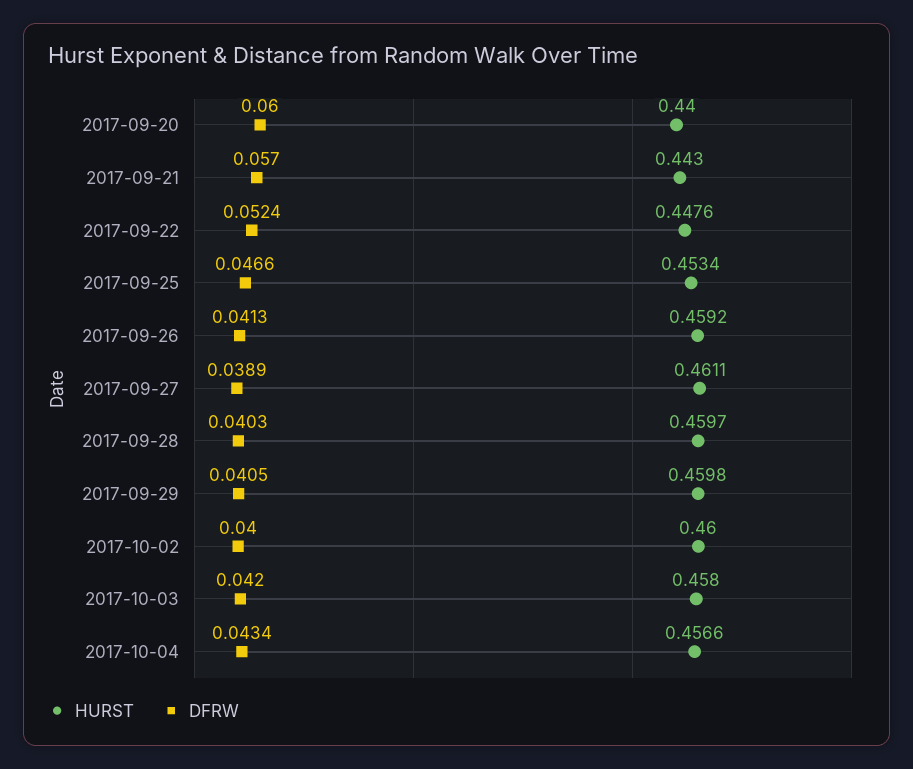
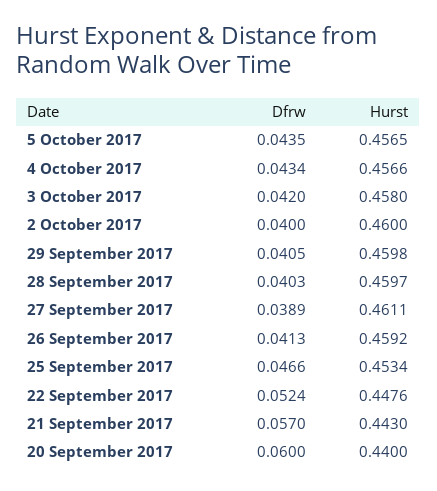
DFRW, 5 October 2017: none -> 0.0435
HURST, 5 October 2017: none -> 0.4565

